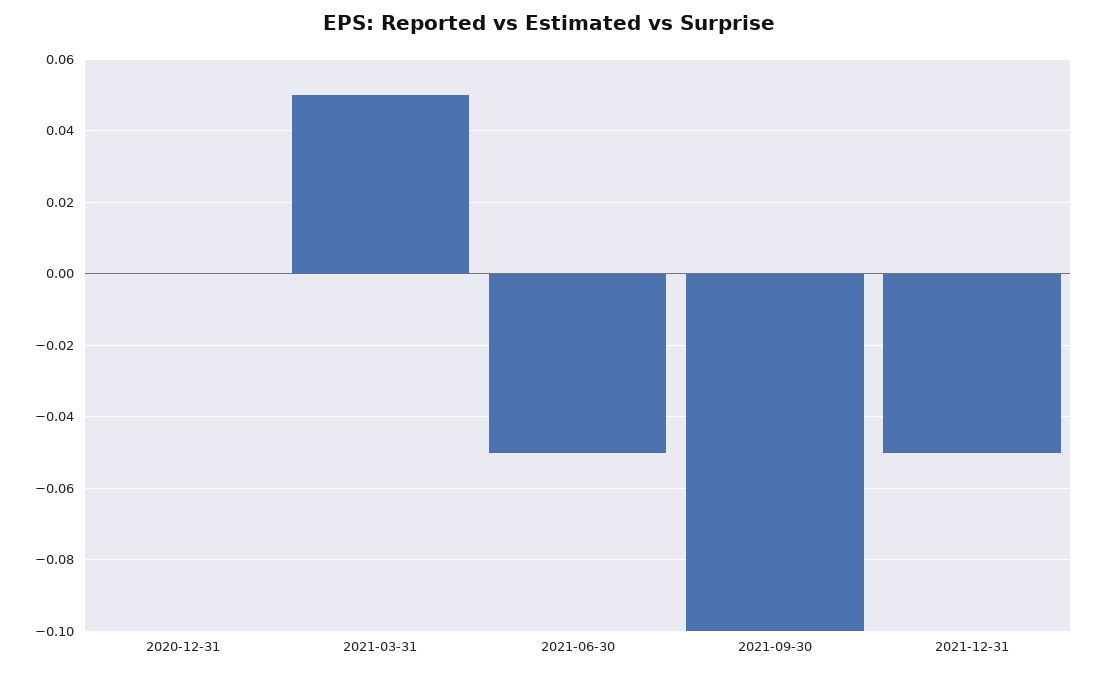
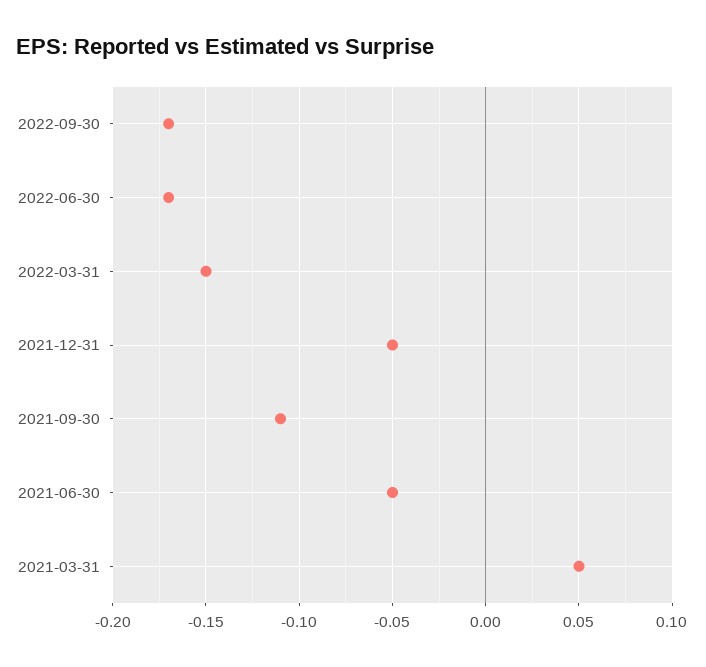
2020-12-31: 0 -> none
2021-09-30: -0.1 -> -0.11
2022-09-30: none -> -0.17
2022-06-30: none -> -0.17
2022-03-31: none -> -0.15

